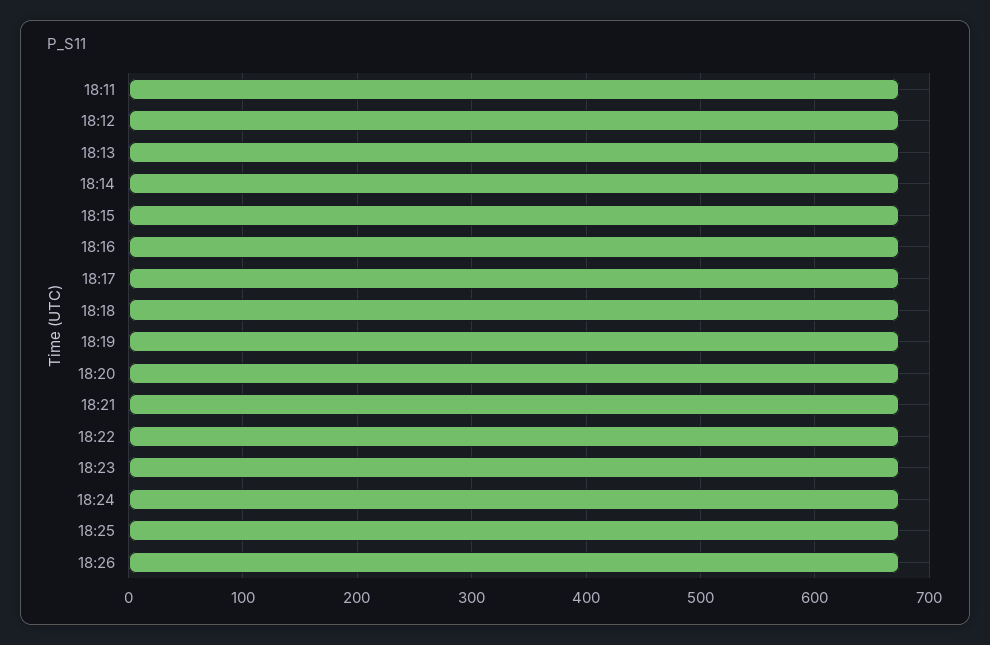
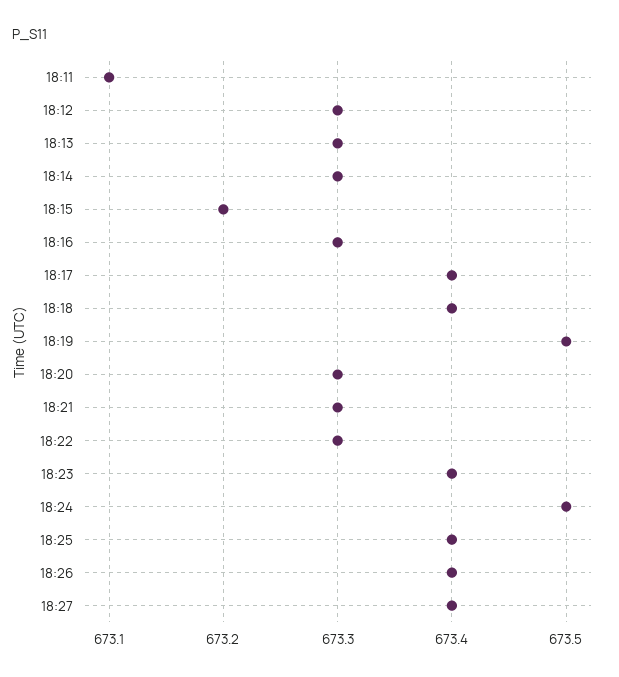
18:27: none -> 673.4

